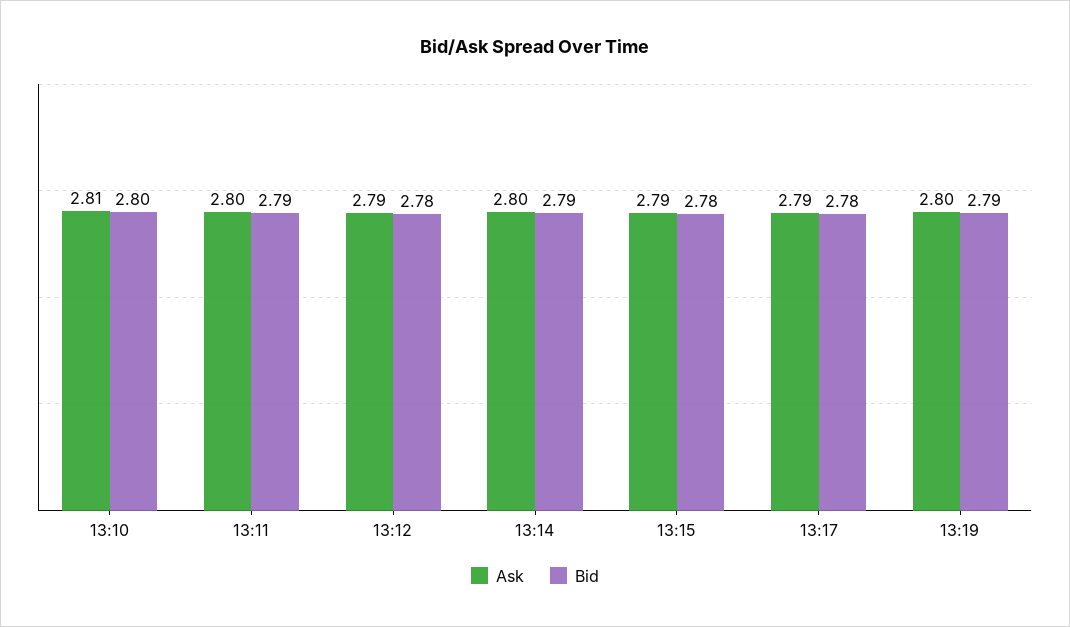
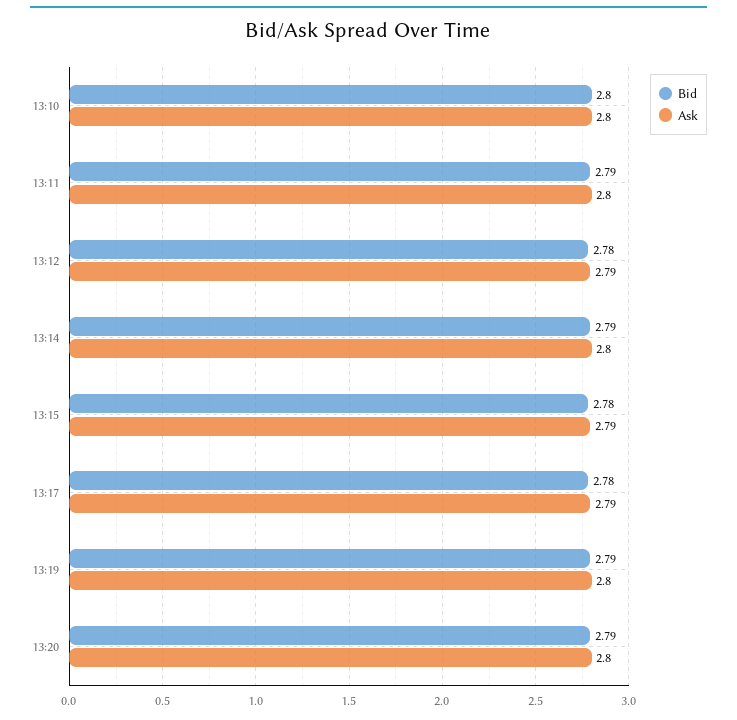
Ask, 13:10: 2.81 -> 2.8
Bid, 13:20: none -> 2.79
Ask, 13:20: none -> 2.8

